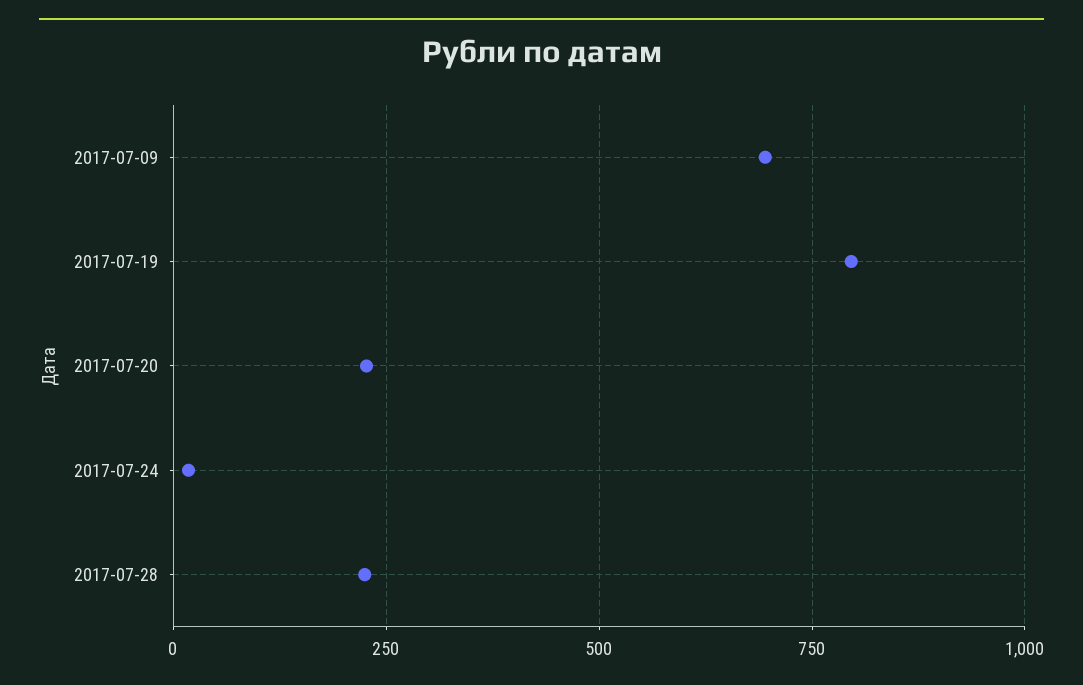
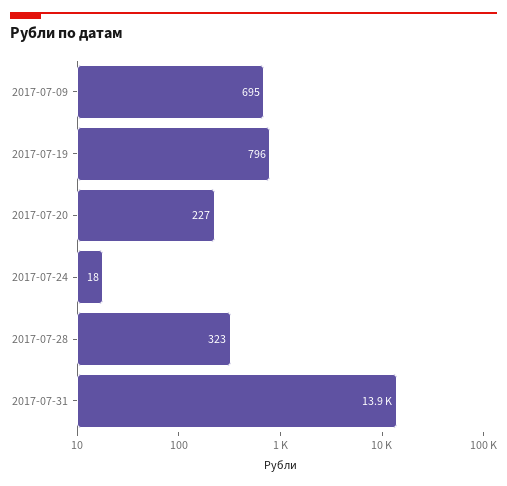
2017-07-28: 225 -> 323
2017-07-31: none -> 13900

